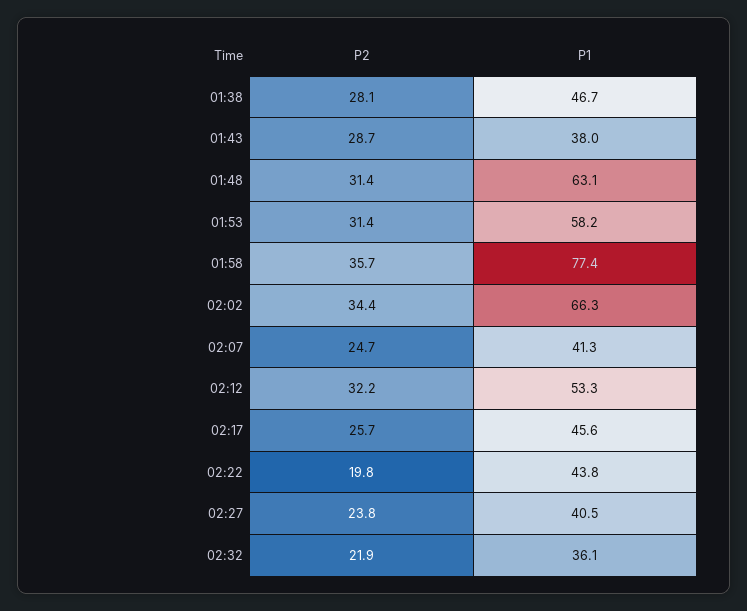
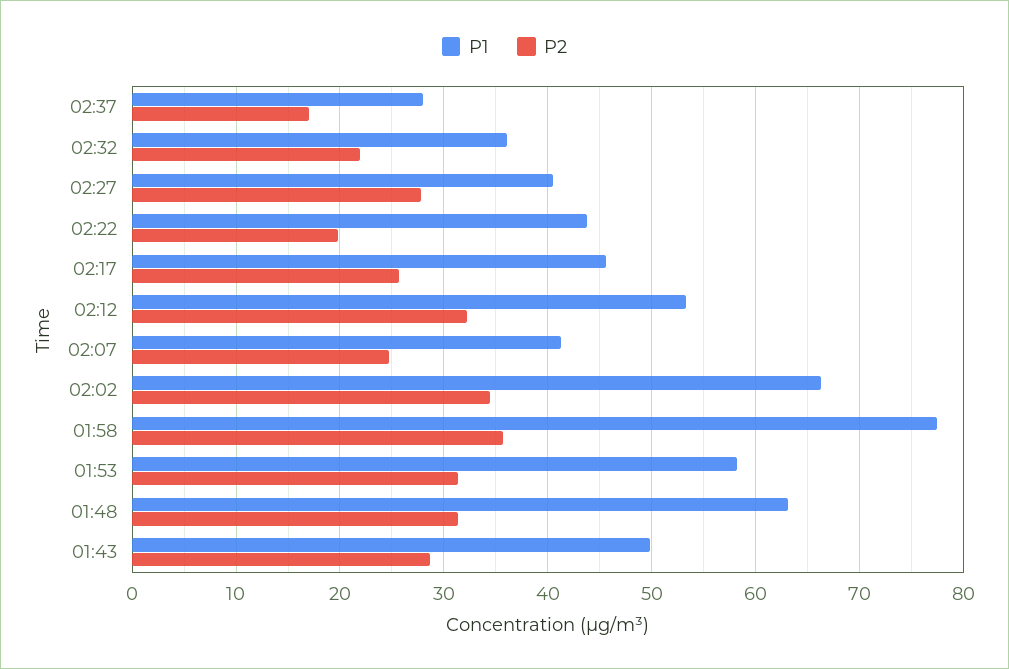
P2, 01:38: 28.1 -> none
P1, 01:38: 46.7 -> none
P1, 01:43: 38 -> 50
P2, 02:27: 23.8 -> 28
P1, 02:37: none -> 28
P2, 02:37: none -> 17

